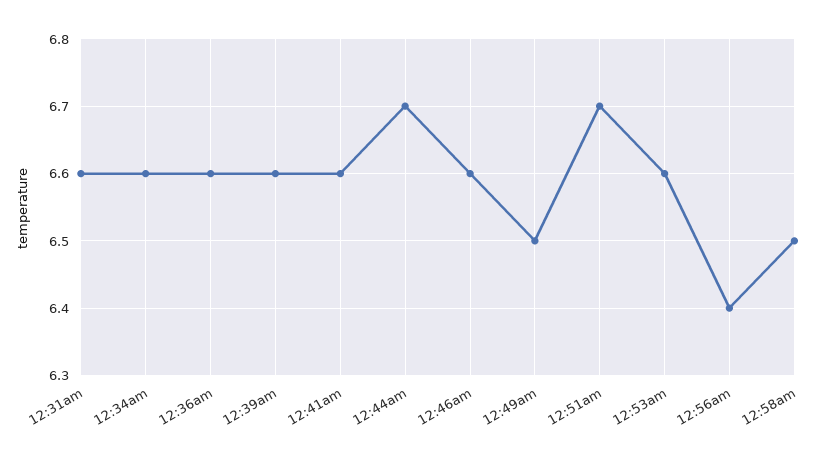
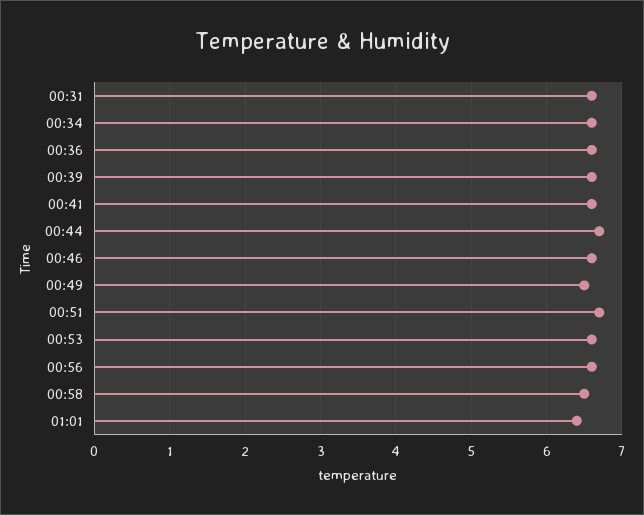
12:56am: 6.4 -> 6.6
01:01: none -> 6.4

